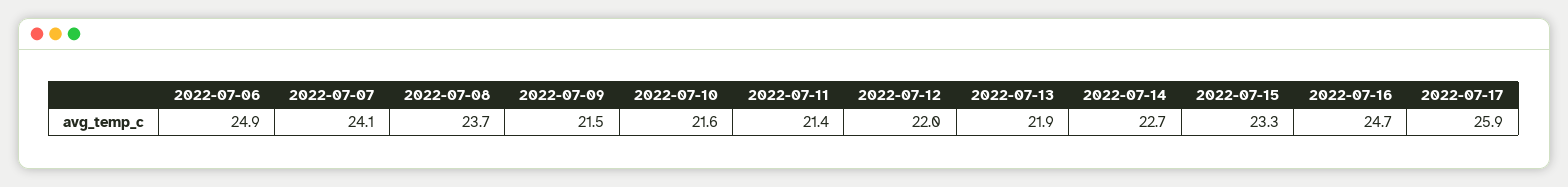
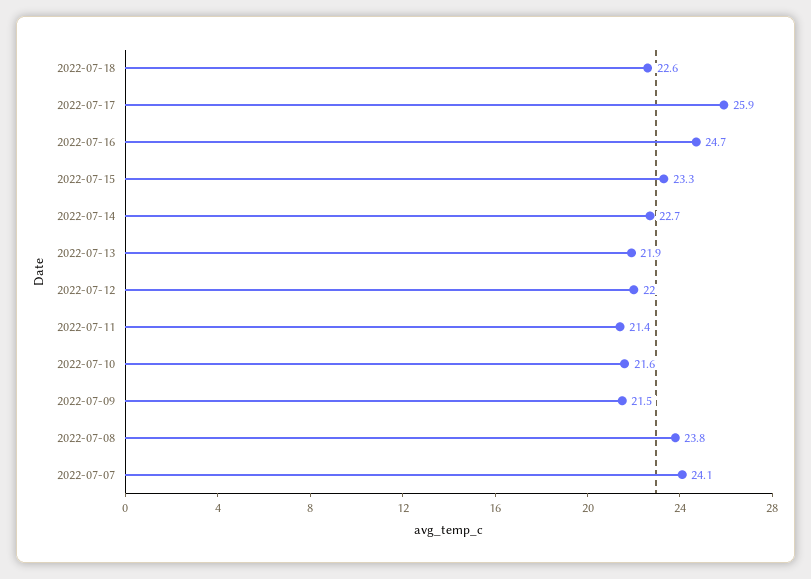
2022-07-06: 24.9 -> none
2022-07-08: 23.7 -> 23.8
2022-07-18: none -> 22.6

